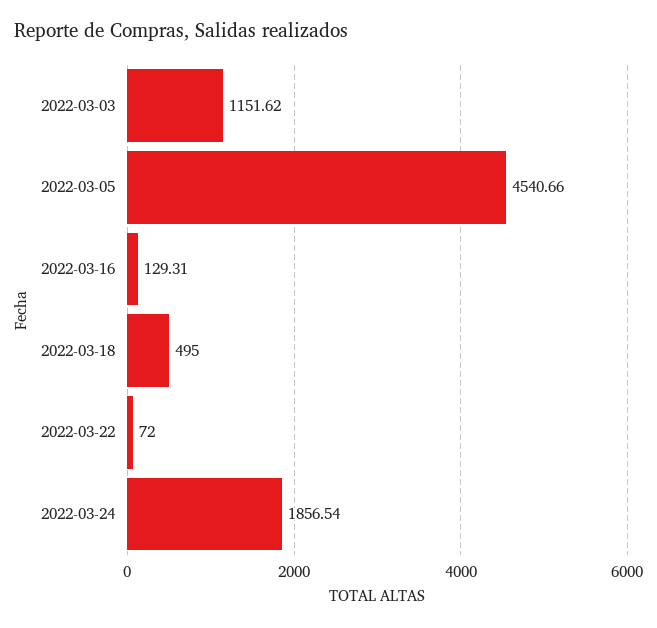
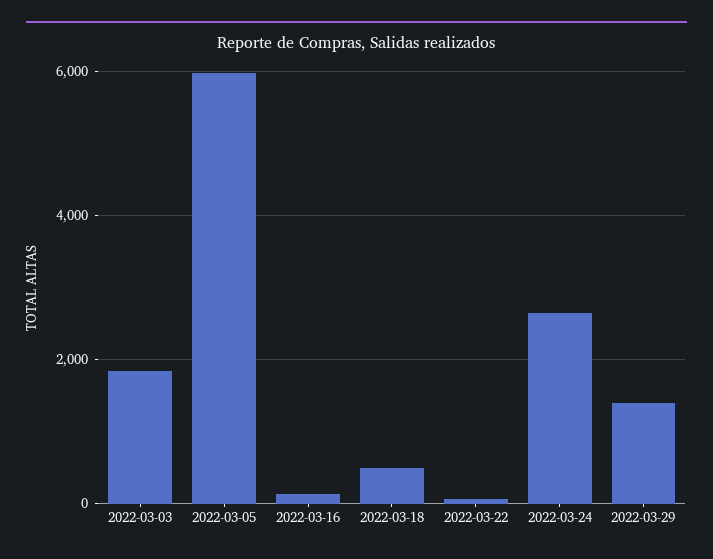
2022-03-03: 1151.62 -> 1800
2022-03-05: 4540.66 -> 6000
2022-03-24: 1856.54 -> 2600
2022-03-29: none -> 1400

